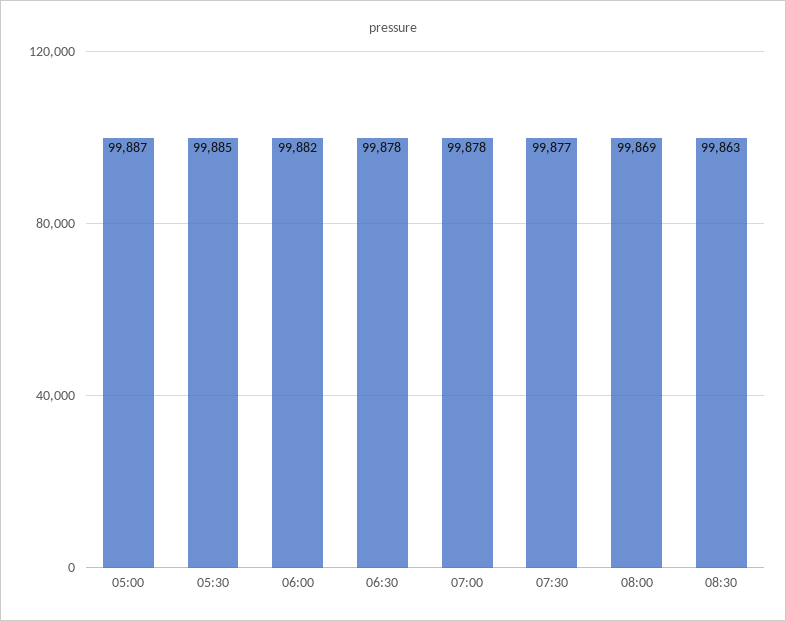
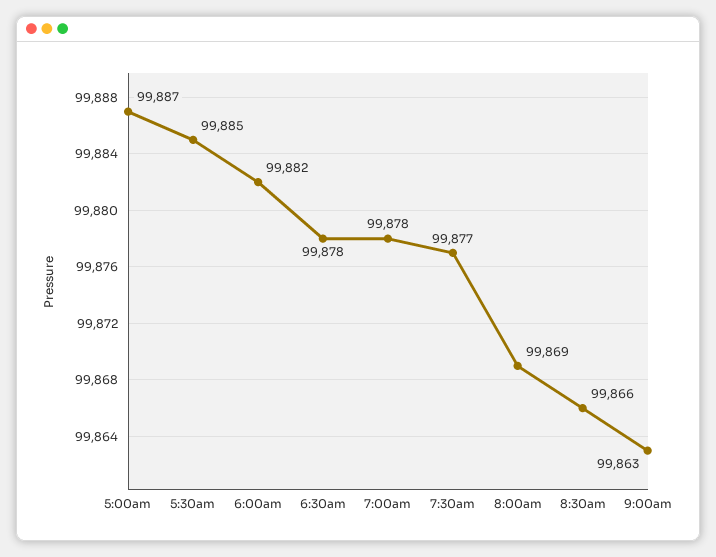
08:30: 99863 -> 99866
9:00am: none -> 99863

